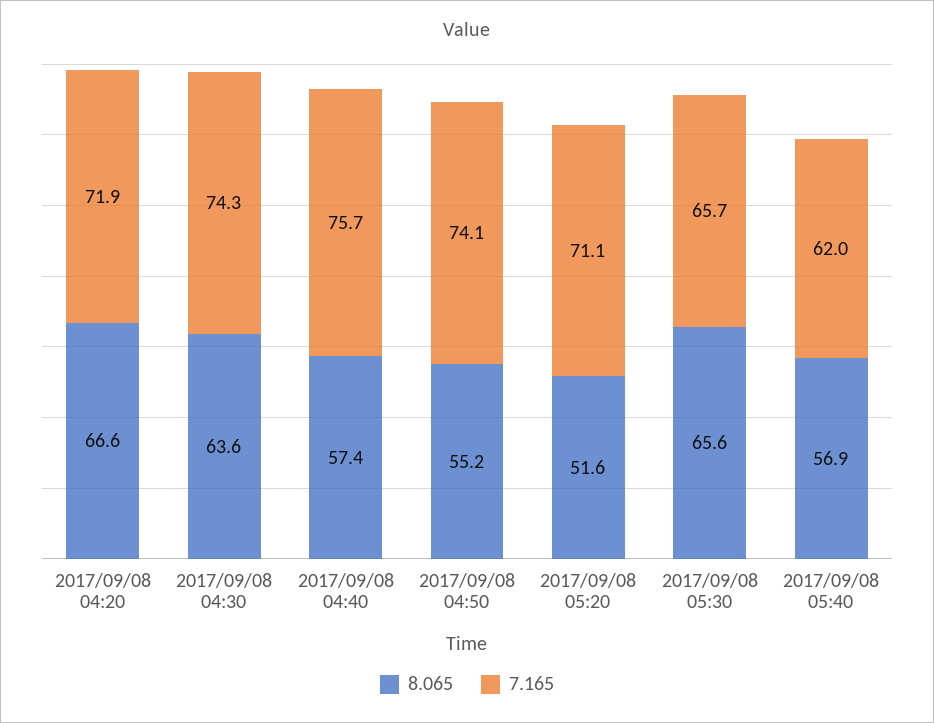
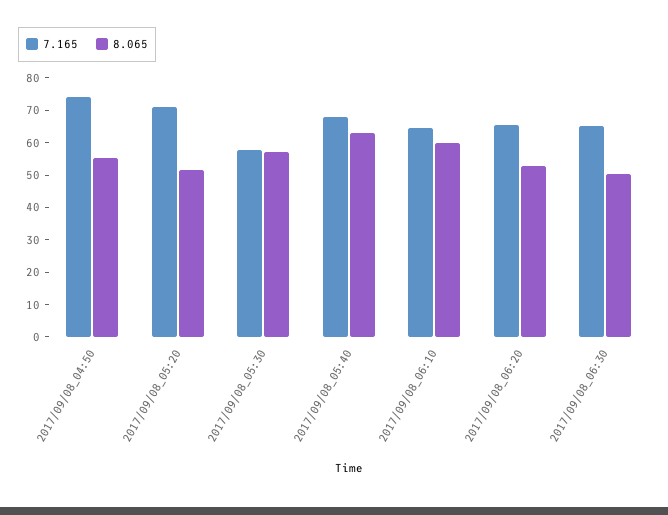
8.065, 2017/09/08 04:20: 66.6 -> none
7.165, 2017/09/08 04:20: 71.9 -> none
8.065, 2017/09/08 04:30: 63.6 -> none
7.165, 2017/09/08 04:30: 74.3 -> none
8.065, 2017/09/08 04:40: 57.4 -> none
7.165, 2017/09/08 04:40: 75.7 -> none
8.065, 2017/09/08 05:30: 65.6 -> 57.5
7.165, 2017/09/08 05:30: 65.7 -> 57.5
8.065, 2017/09/08 05:40: 56.9 -> 62.5
7.165, 2017/09/08 05:40: 62 -> 67.5
7.165, 2017/09/08_06:10: none -> 65
8.065, 2017/09/08_06:10: none -> 60
7.165, 2017/09/08_06:20: none -> 65
8.065, 2017/09/08_06:20: none -> 52.5
7.165, 2017/09/08_06:30: none -> 65
8.065, 2017/09/08_06:30: none -> 50

